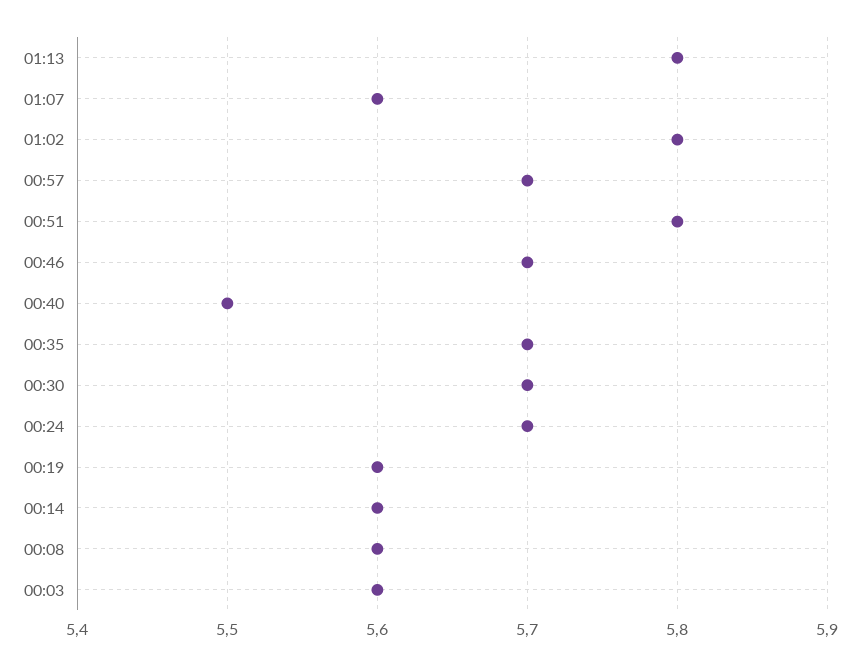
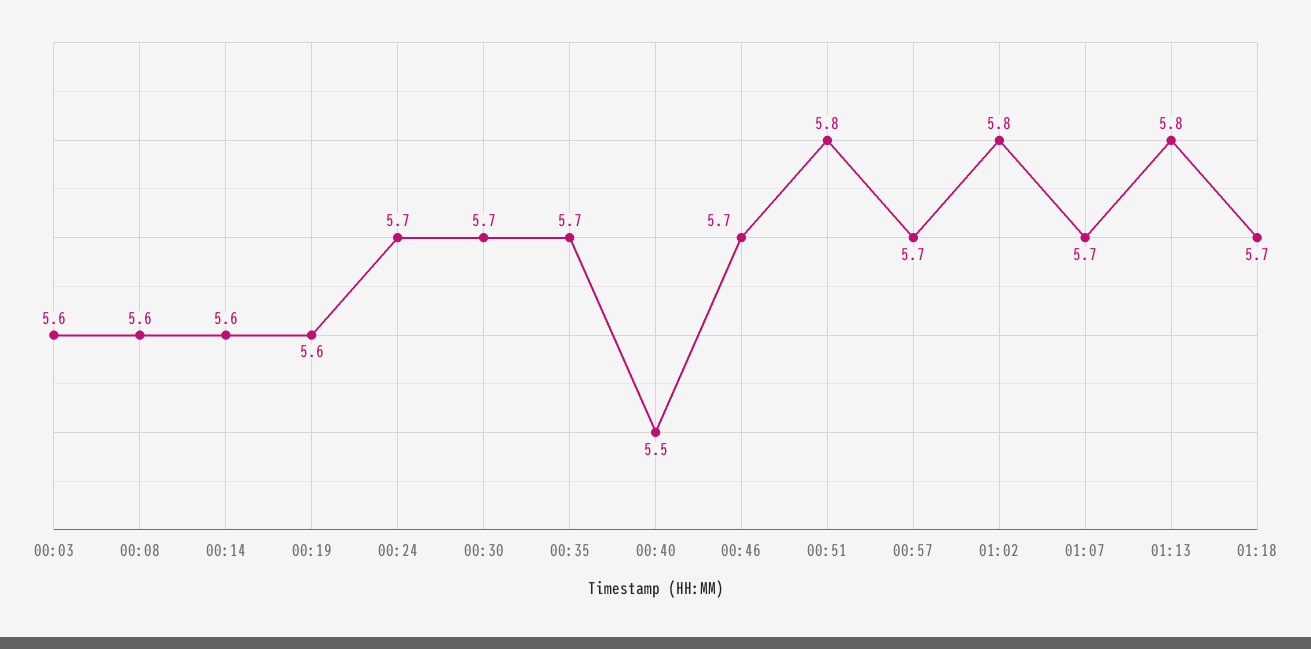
01:07: 5.6 -> 5.7
01:18: none -> 5.7

